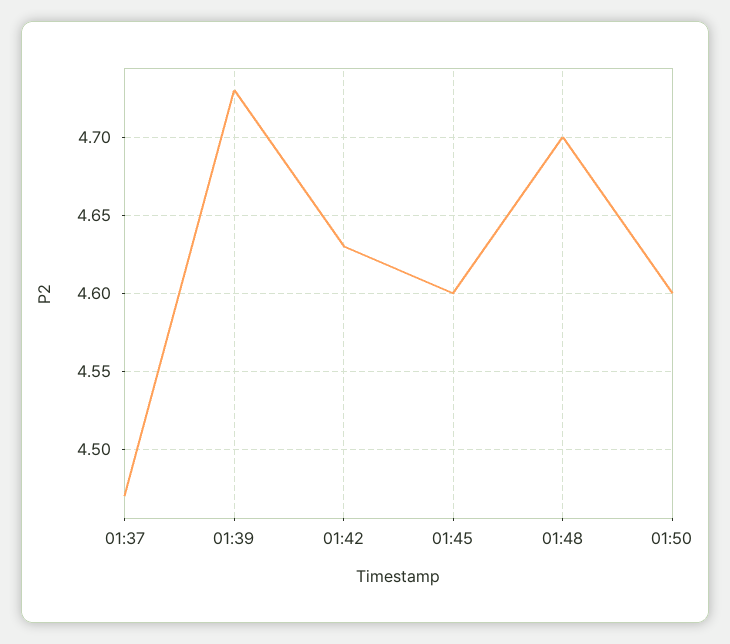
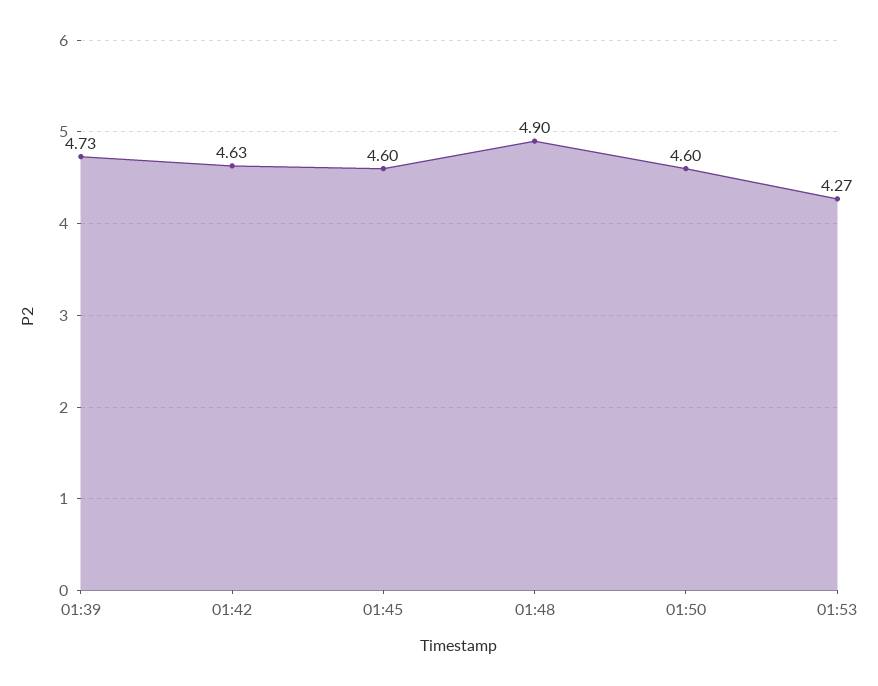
01:37: 4.47 -> none
01:48: 4.7 -> 4.9
01:53: none -> 4.27

